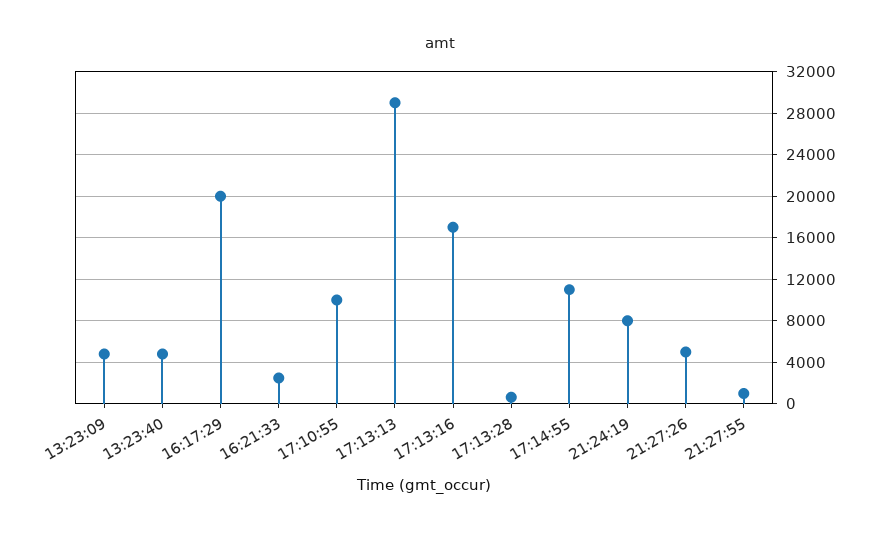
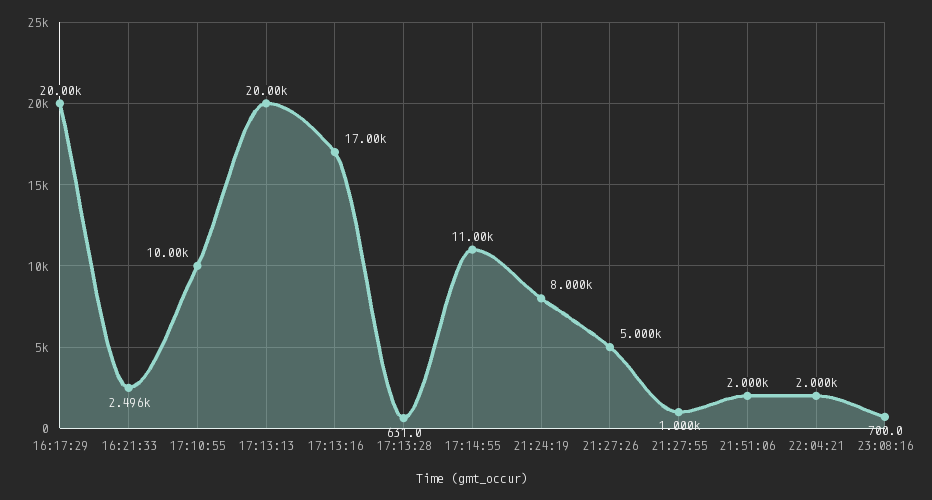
13:23:09: 5000 -> none
13:23:40: 5000 -> none
17:13:13: 29000 -> 20000
21:51:06: none -> 2000
22:04:21: none -> 2000
23:08:16: none -> 700

